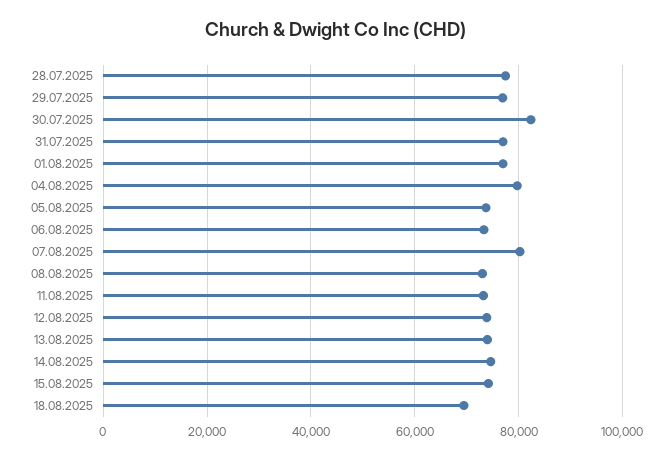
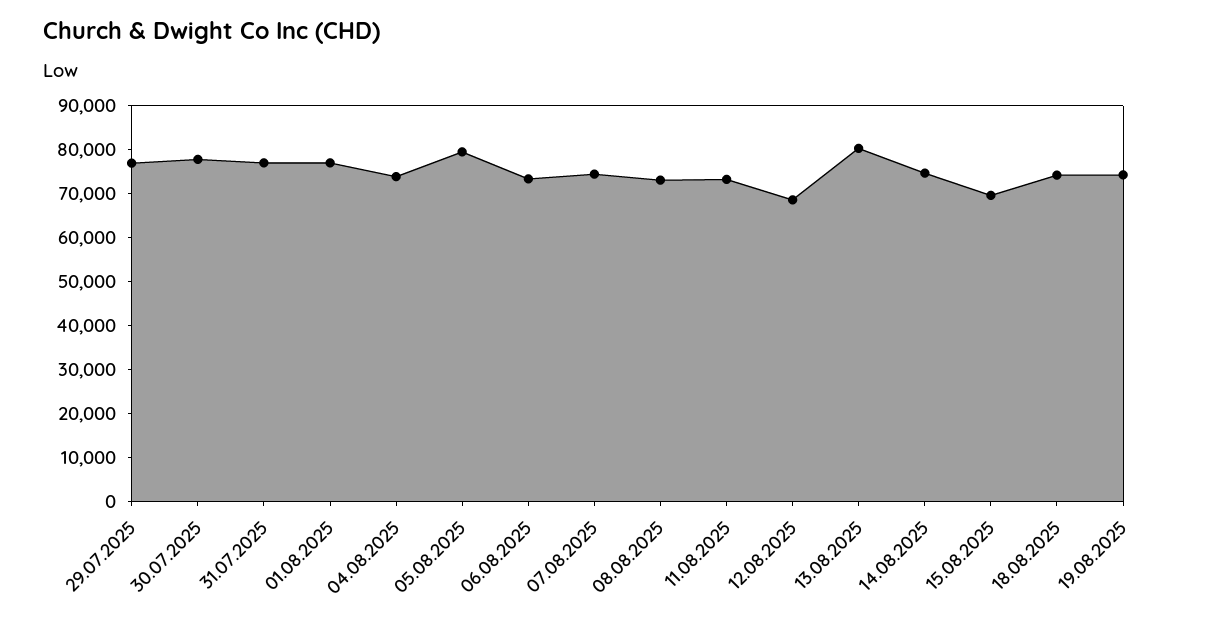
28.07.2025: 78000 -> none
30.07.2025: 82000 -> 78000
04.08.2025: 80000 -> 74000
05.08.2025: 74000 -> 80000
07.08.2025: 80000 -> 74000
12.08.2025: 74000 -> 68000
13.08.2025: 74000 -> 80000
15.08.2025: 74000 -> 70000
18.08.2025: 70000 -> 74000
19.08.2025: none -> 74000

